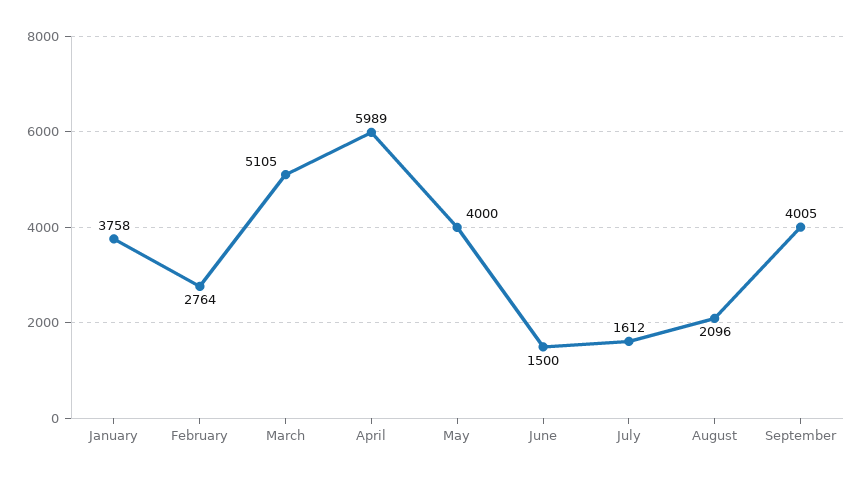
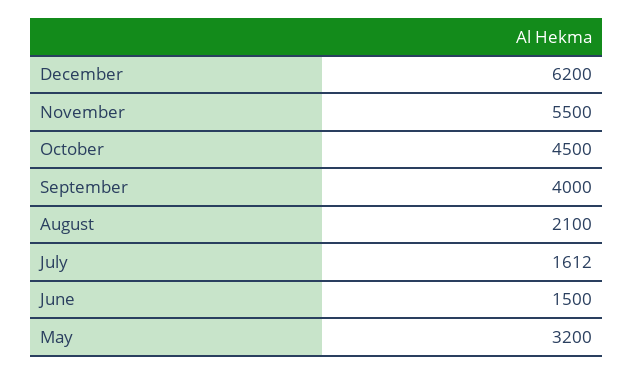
January: 3758 -> none
February: 2764 -> none
March: 5105 -> none
April: 5989 -> none
May: 4000 -> 3200
August: 2096 -> 2100
September: 4005 -> 4000
December: none -> 6200
November: none -> 5500
October: none -> 4500

